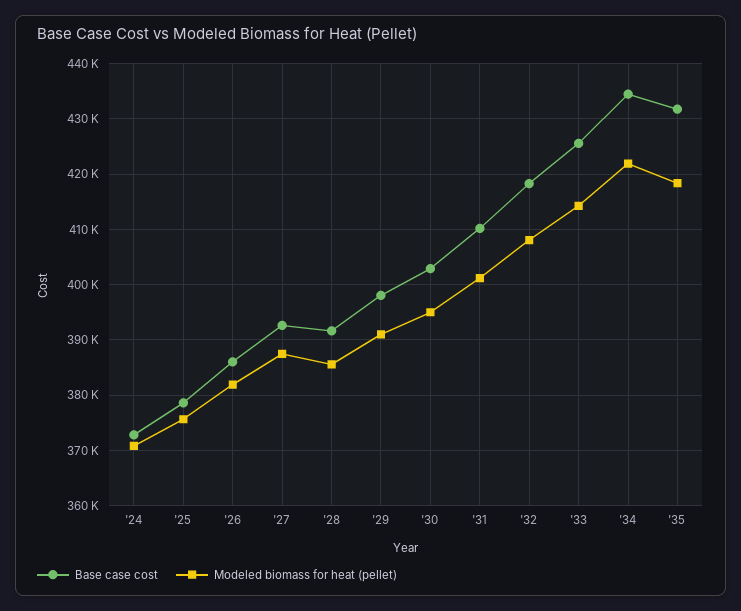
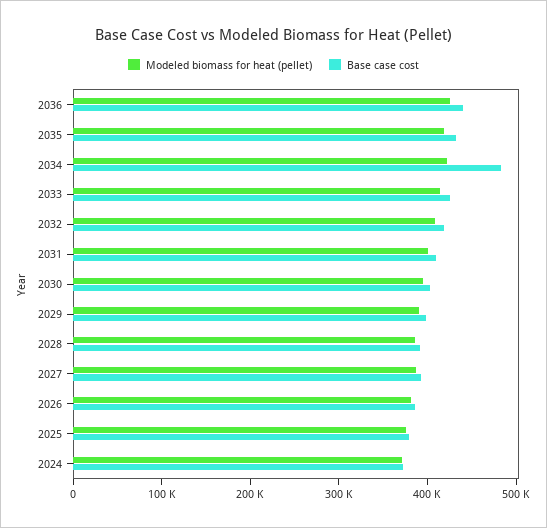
Base case cost, '34: 434000 -> 480000
Modeled biomass for heat (pellet), 2036: none -> 420000
Base case cost, 2036: none -> 440000

